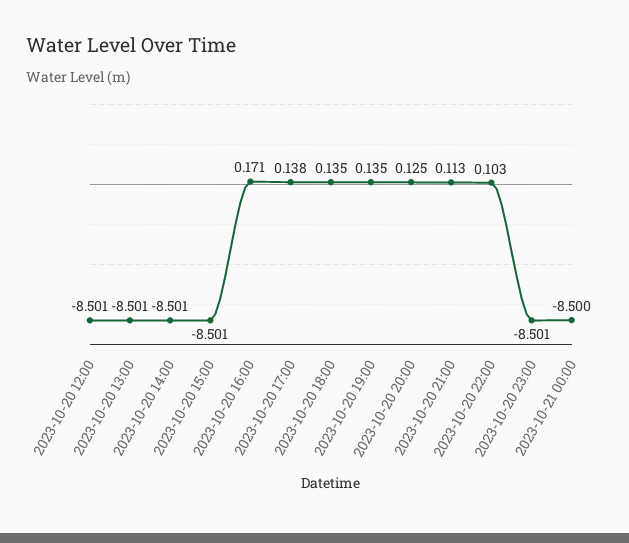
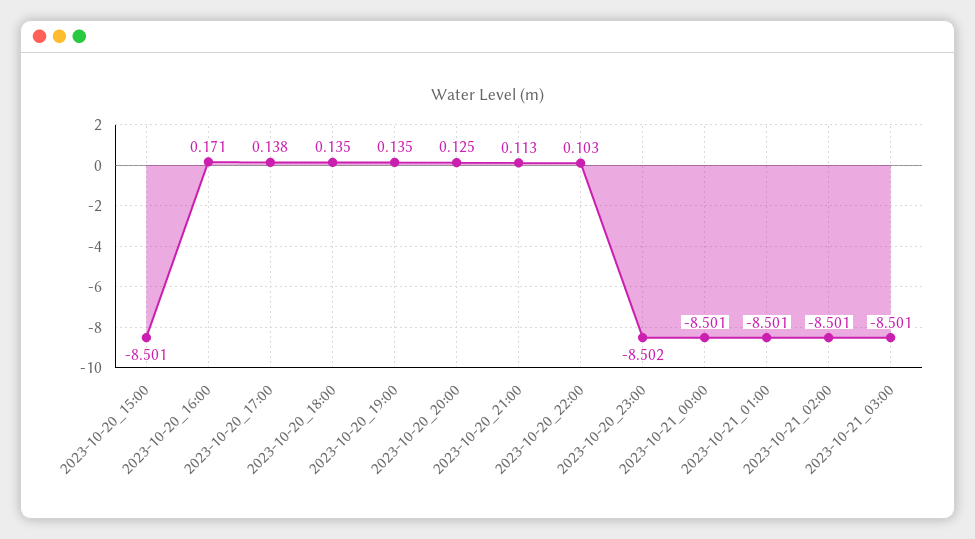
2023-10-20 12:00: -8.501 -> none
2023-10-20 13:00: -8.501 -> none
2023-10-20 14:00: -8.501 -> none
2023-10-20 23:00: -8.501 -> -8.502
2023-10-21 00:00: -8.5 -> -8.501
2023-10-21_01:00: none -> -8.501
2023-10-21_02:00: none -> -8.501
2023-10-21_03:00: none -> -8.501

